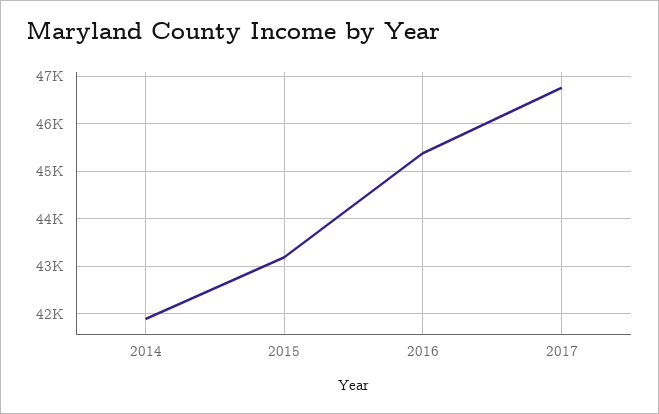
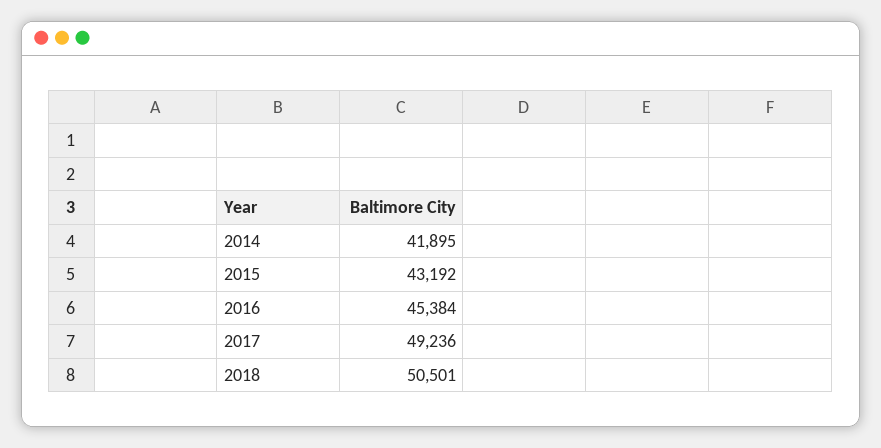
2017: 46800 -> 49236
2018: none -> 50501

